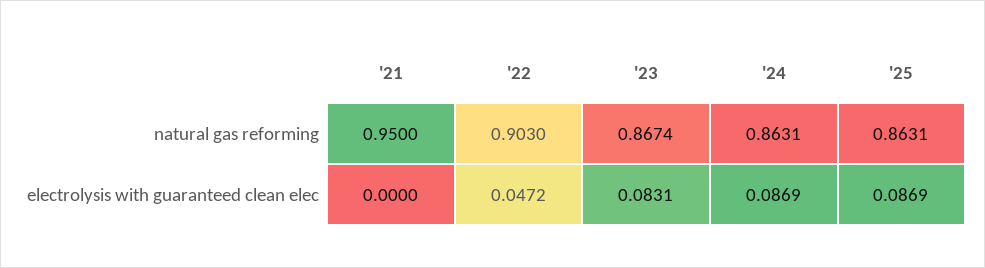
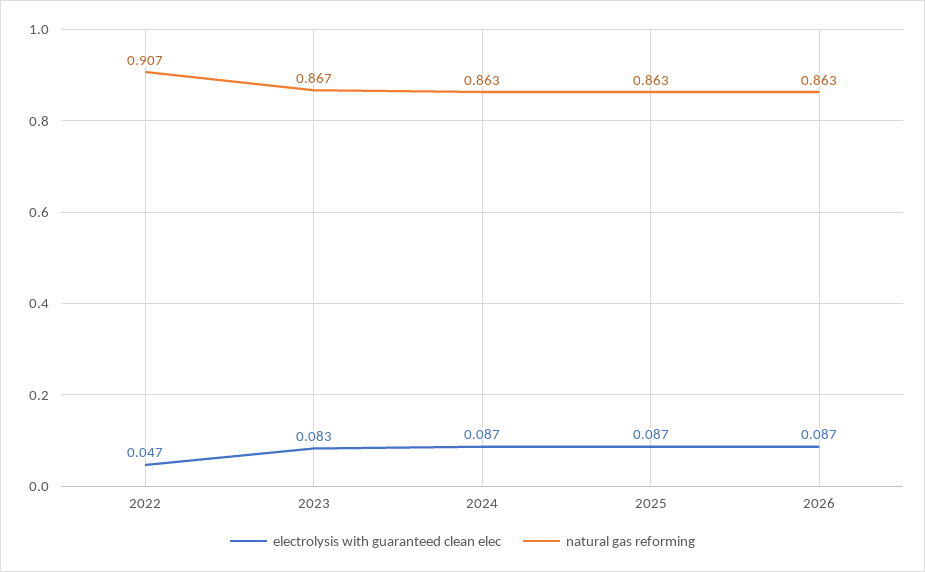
natural gas reforming, '21: 0.95 -> none
natural gas reforming, '22: 0.903 -> 0.907
electrolysis with guaranteed clean elec, '21: 0 -> none
electrolysis with guaranteed clean elec, 2026: none -> 0.087
natural gas reforming, 2026: none -> 0.863

